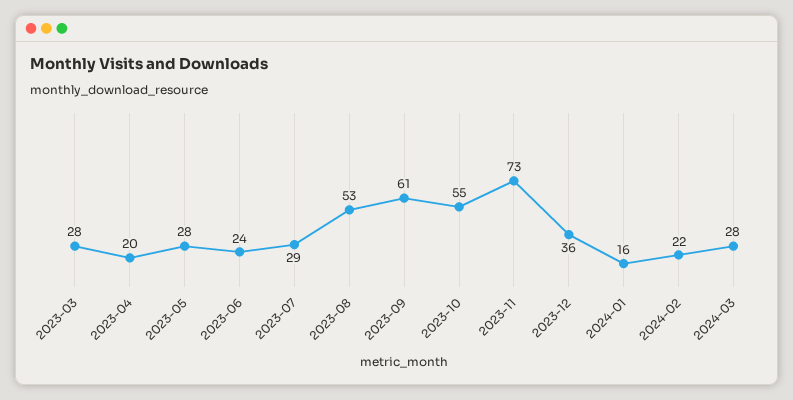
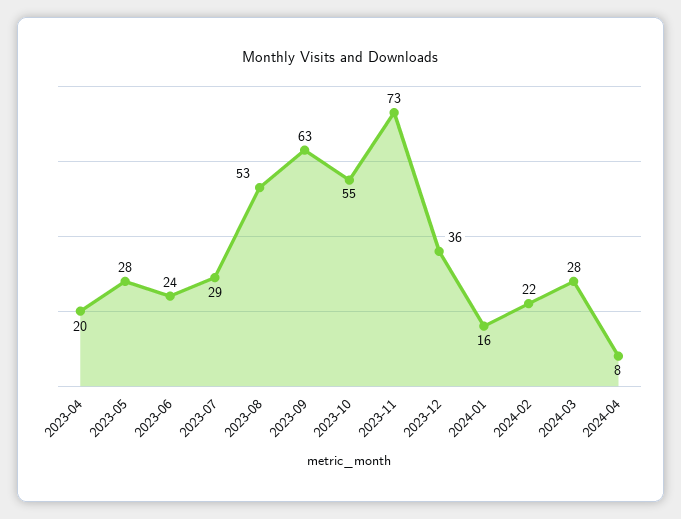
2023-03: 28 -> none
2023-09: 61 -> 63
2024-04: none -> 8

